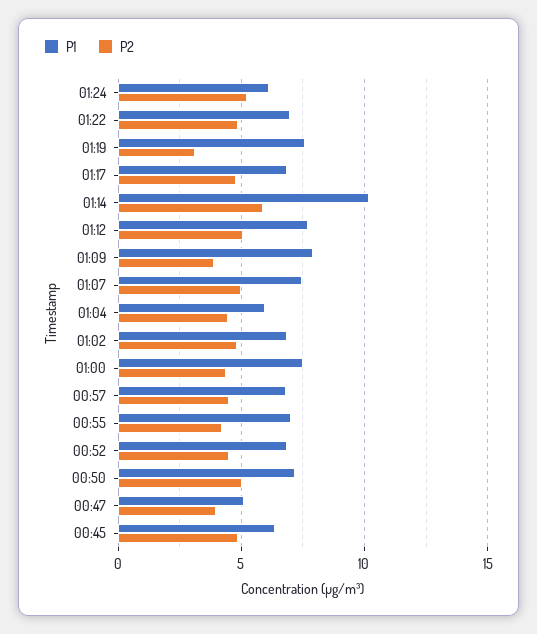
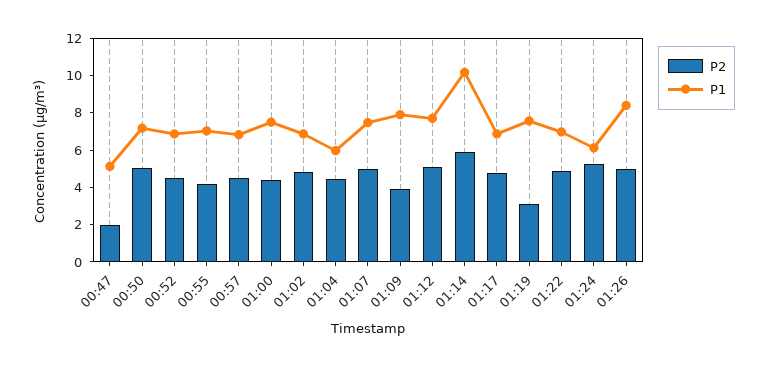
P2, 00:47: 4 -> 2
P1, 00:45: 6.5 -> none
P2, 00:45: 5 -> none
P2, 01:26: none -> 5
P1, 01:26: none -> 8.5

